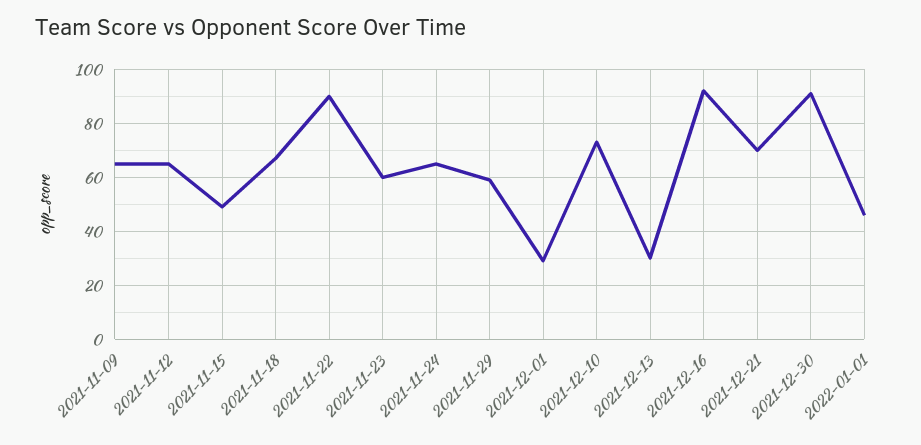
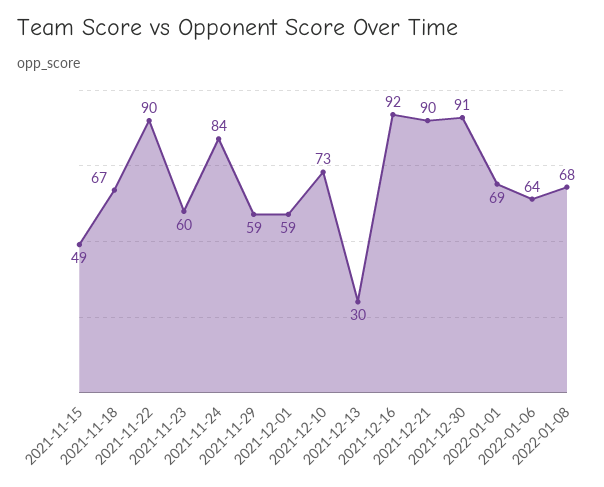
2021-11-09: 65 -> none
2021-11-12: 65 -> none
2021-11-24: 65 -> 84
2021-12-01: 30 -> 59
2021-12-21: 70 -> 90
2022-01-01: 45 -> 69
2022-01-06: none -> 64
2022-01-08: none -> 68

